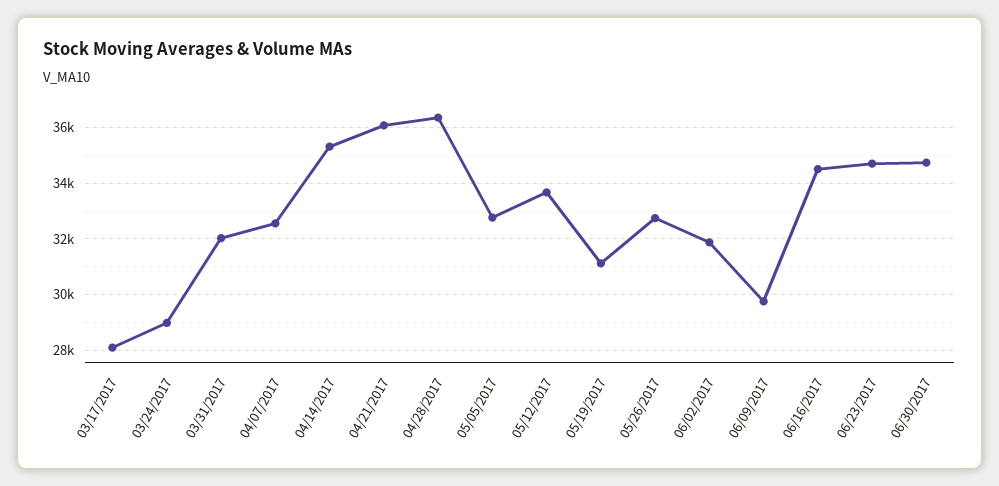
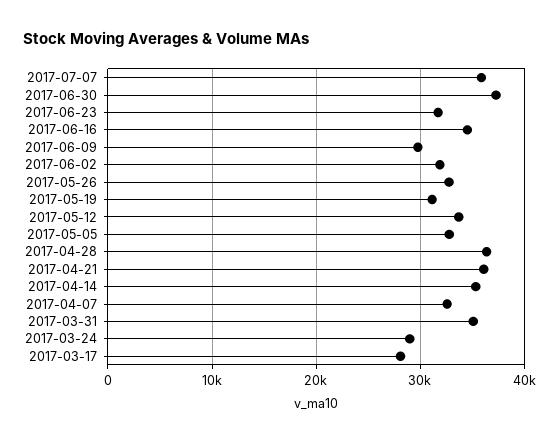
03/31/2017: 32000 -> 35000
06/23/2017: 34750 -> 32000
06/30/2017: 34750 -> 37000
2017-07-07: none -> 36000

